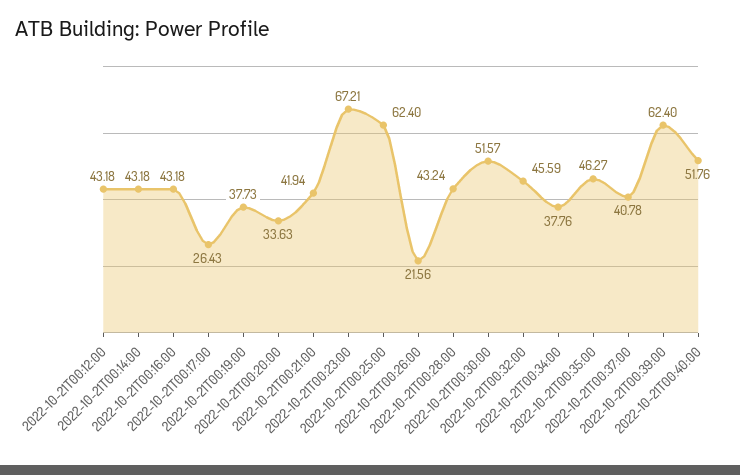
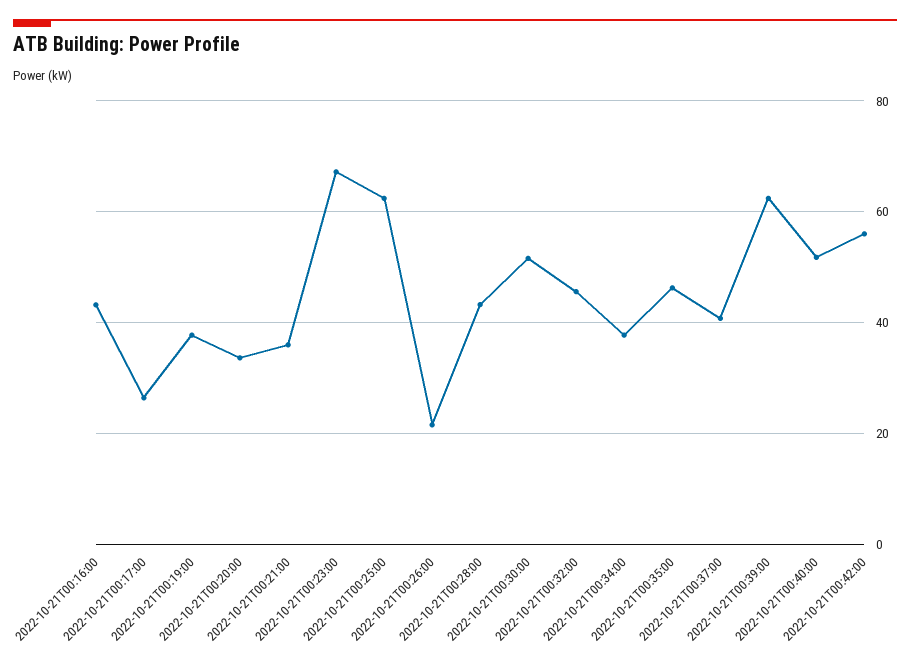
2022-10-21T00:12:00: 43.18 -> none
2022-10-21T00:14:00: 43.18 -> none
2022-10-21T00:21:00: 41.94 -> 36
2022-10-21T00:42:00: none -> 56

